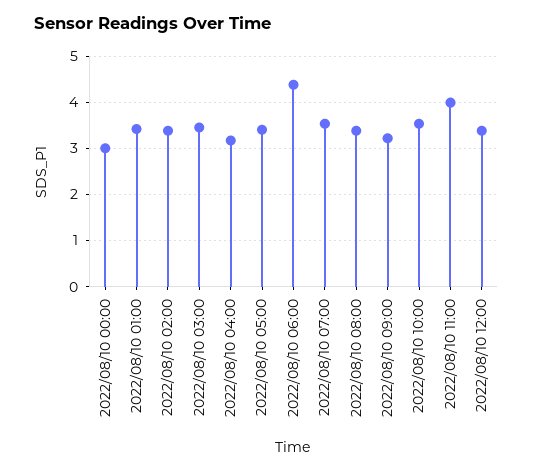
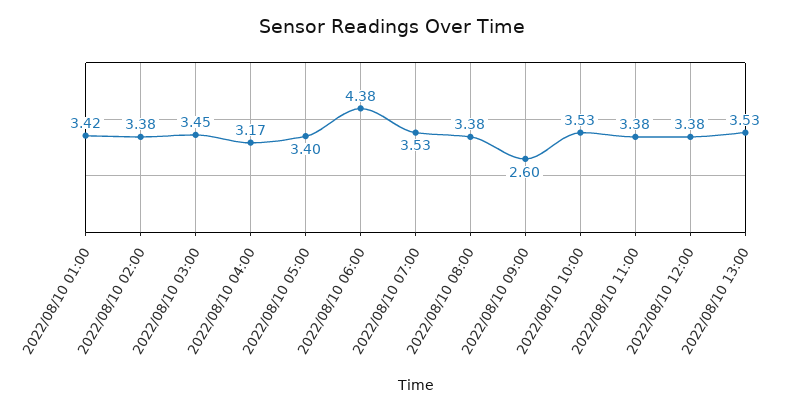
2022/08/10 00:00: 3 -> none
2022/08/10 09:00: 3.2 -> 2.6
2022/08/10 11:00: 4 -> 3.38
2022/08/10 13:00: none -> 3.53

